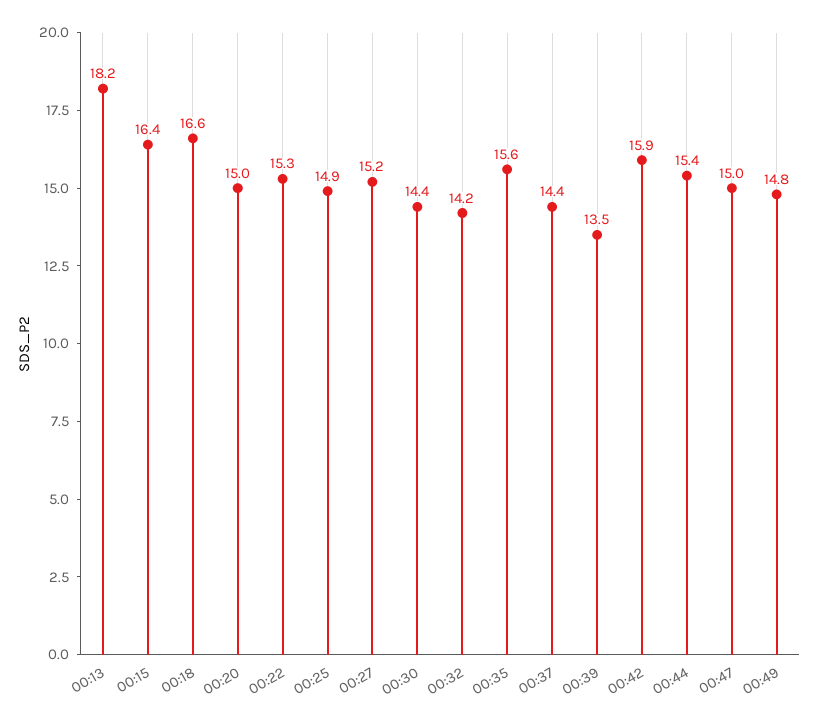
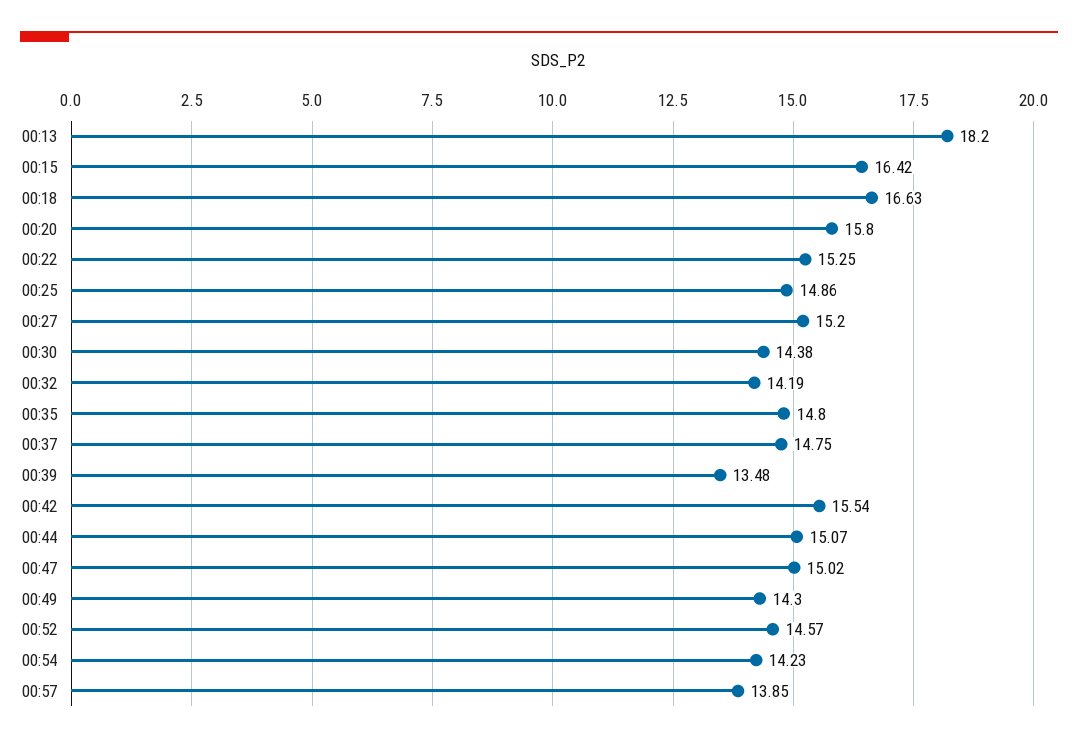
00:20: 15 -> 15.8
00:35: 15.6 -> 14.8
00:37: 14.4 -> 14.75
00:42: 15.9 -> 15.54
00:44: 15.4 -> 15.07
00:49: 14.8 -> 14.3
00:52: none -> 14.57
00:54: none -> 14.23
00:57: none -> 13.85

